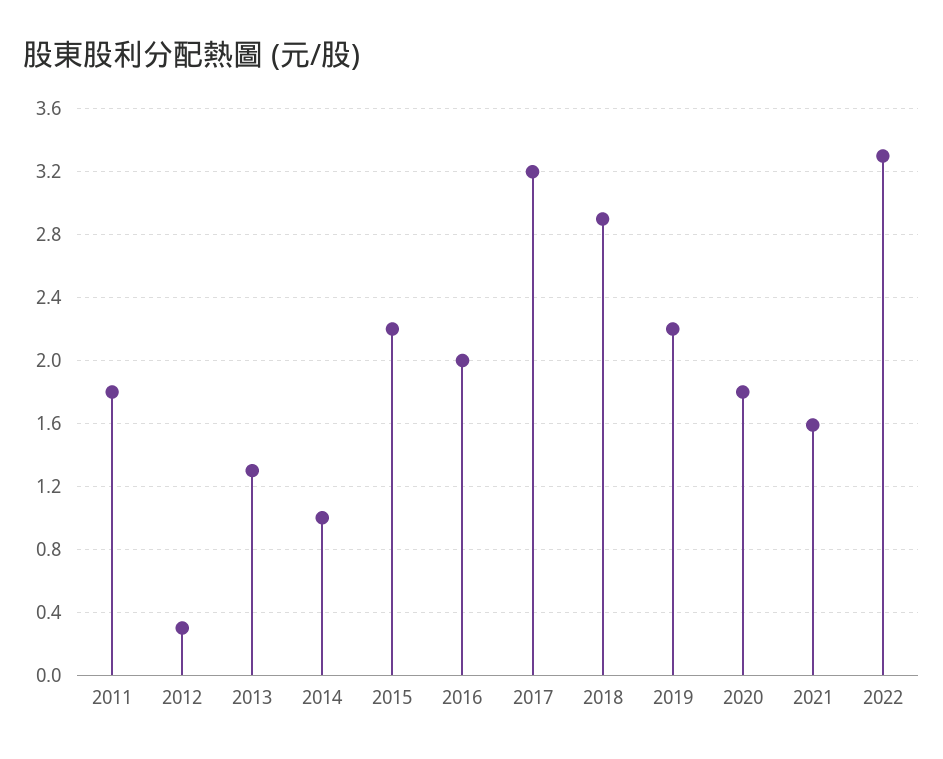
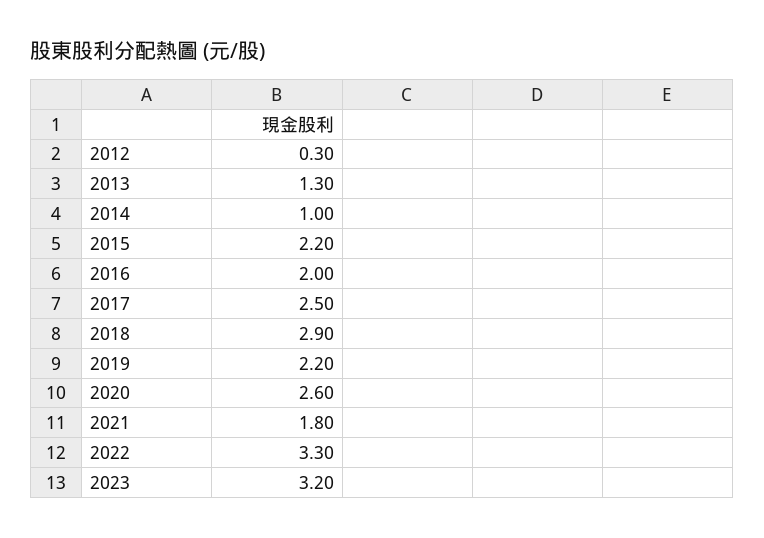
2011: 1.8 -> none
2017: 3.2 -> 2.5
2020: 1.8 -> 2.6
2021: 1.6 -> 1.8
2023: none -> 3.2

